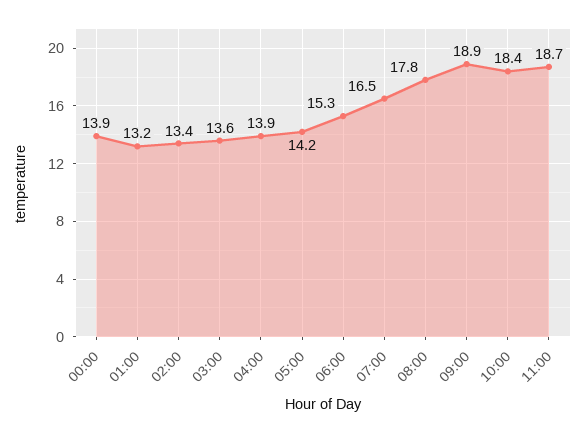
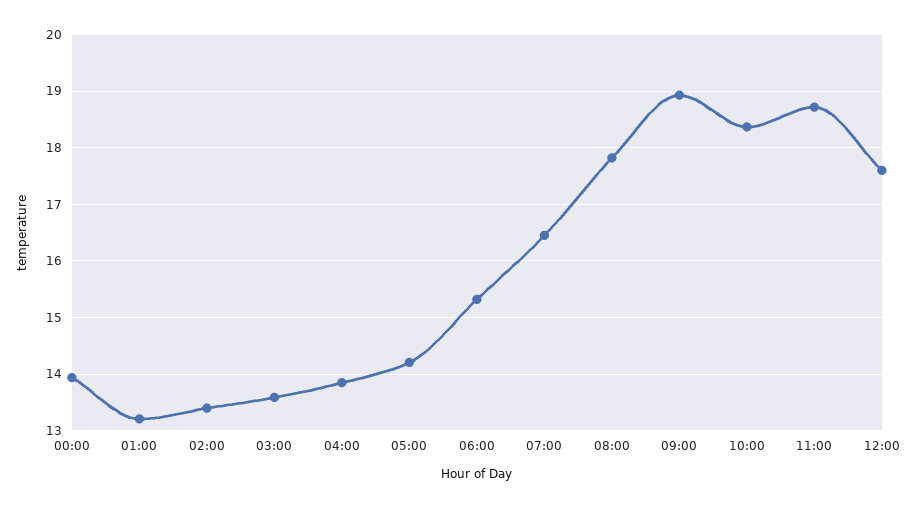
12:00: none -> 17.6

